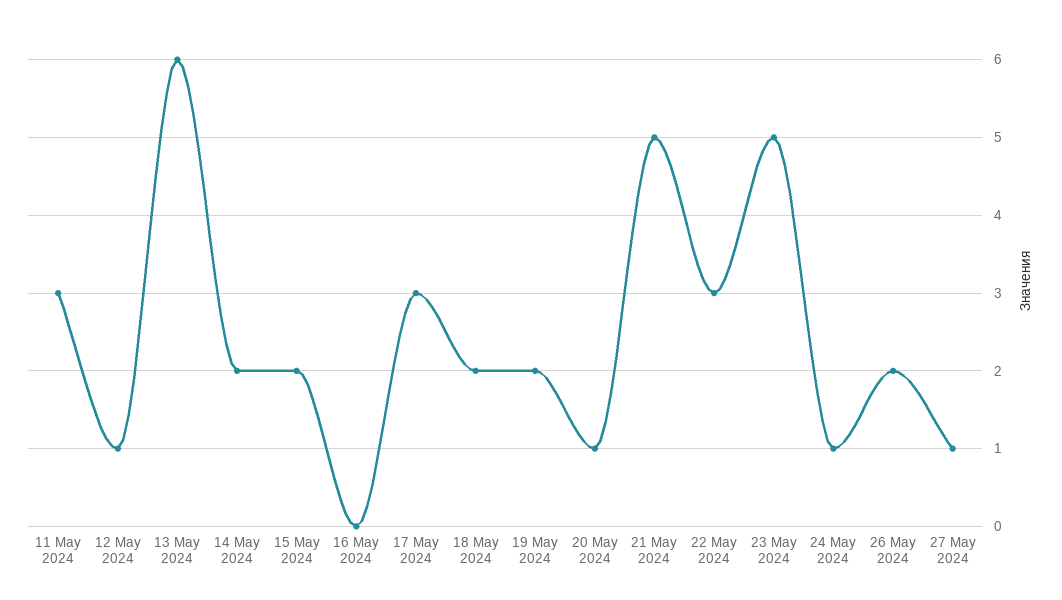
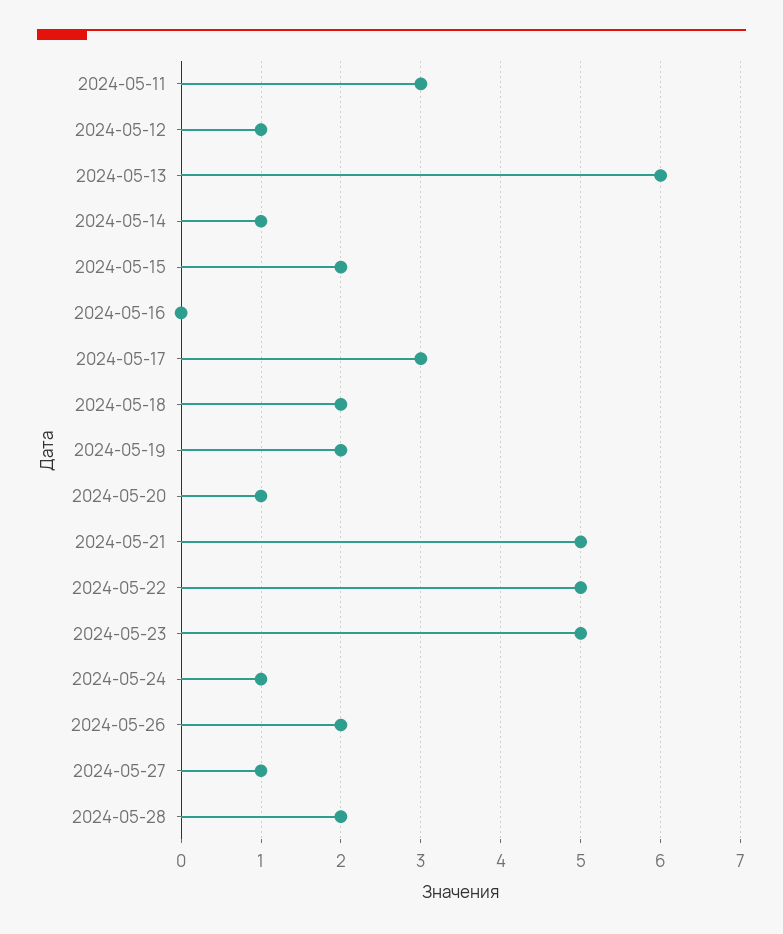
14 May 2024: 2 -> 1
22 May 2024: 3 -> 5
2024-05-28: none -> 2

